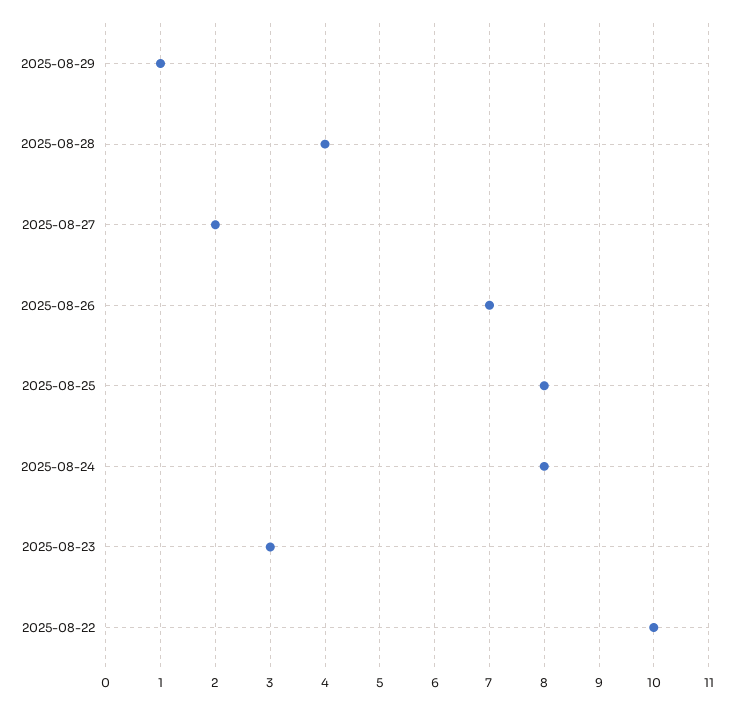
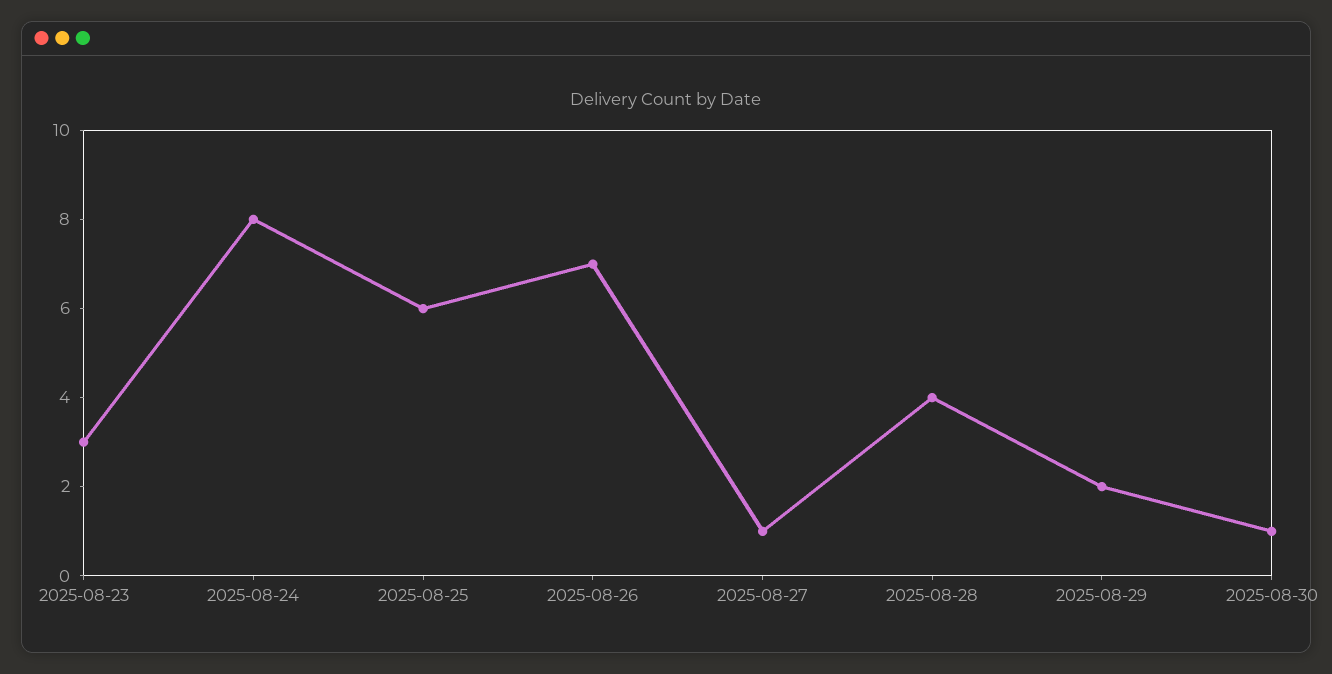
2025-08-29: 1 -> 2
2025-08-27: 2 -> 1
2025-08-25: 8 -> 6
2025-08-22: 10 -> none
2025-08-30: none -> 1

